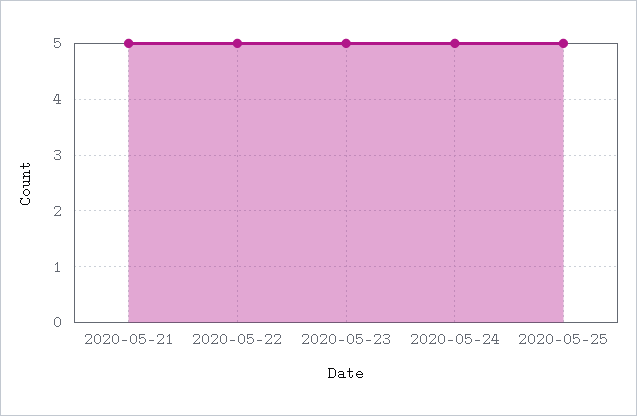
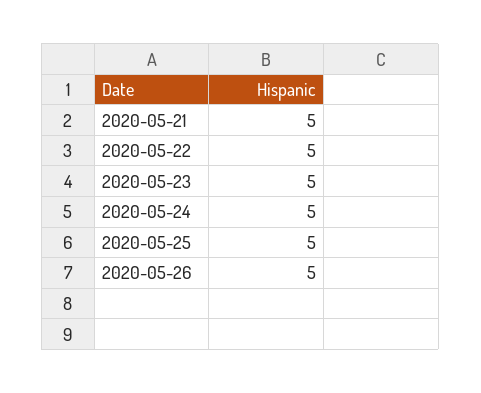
2020-05-26: none -> 5

